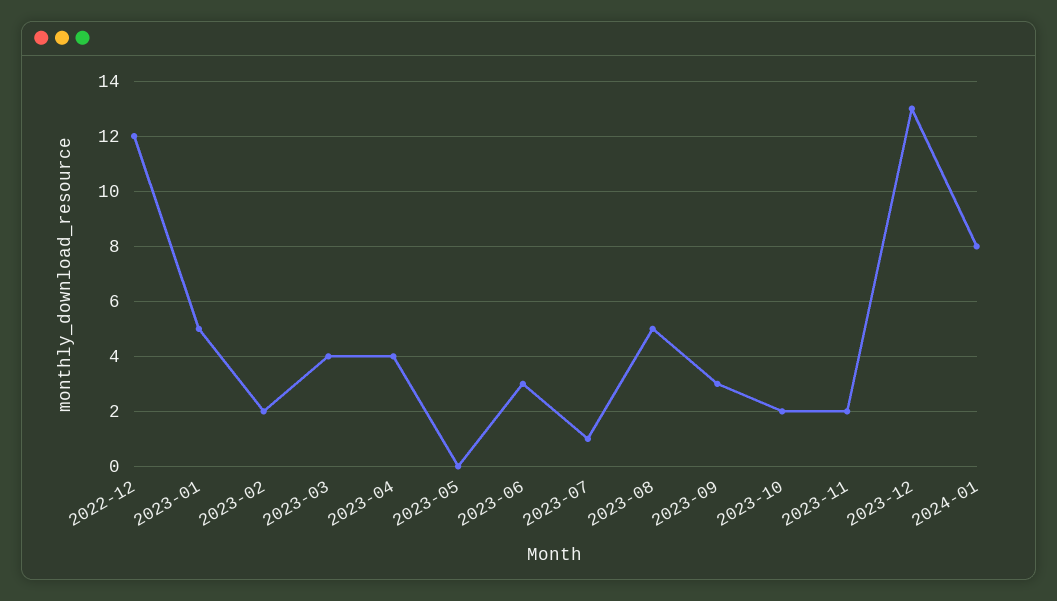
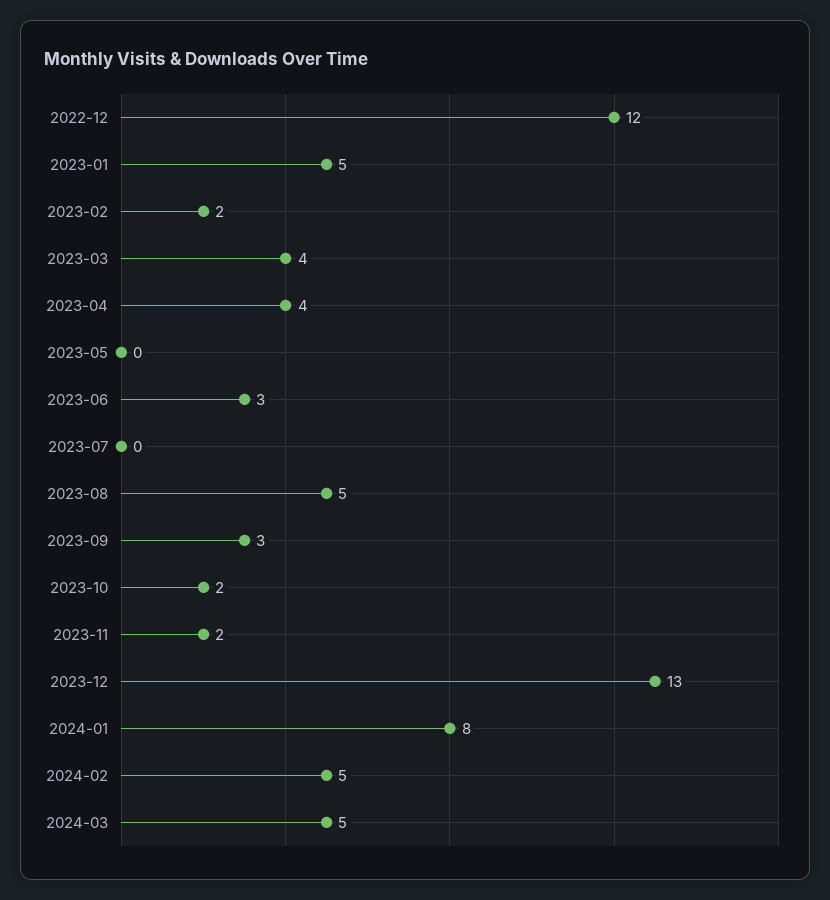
2023-07: 1 -> 0
2024-02: none -> 5
2024-03: none -> 5

